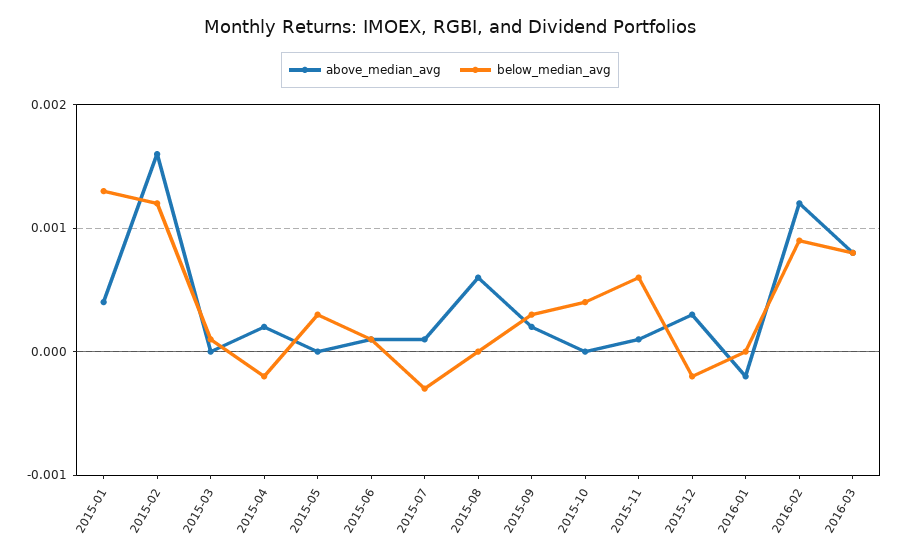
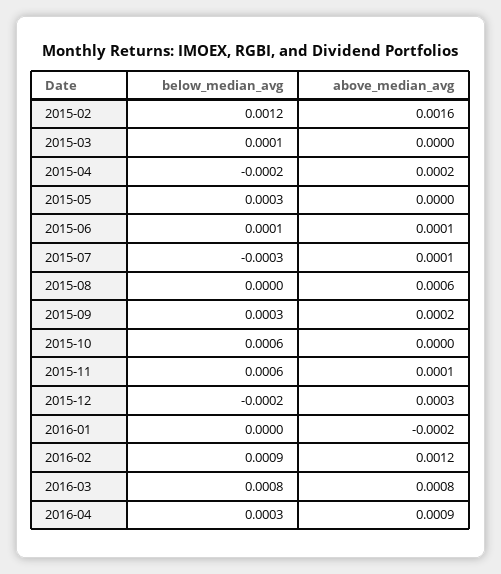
above_median_avg, 2015-01: 0.0004 -> none
below_median_avg, 2015-01: 0.0013 -> none
below_median_avg, 2015-10: 0.0004 -> 0.0006
below_median_avg, 2016-04: none -> 0.0003
above_median_avg, 2016-04: none -> 0.0009

